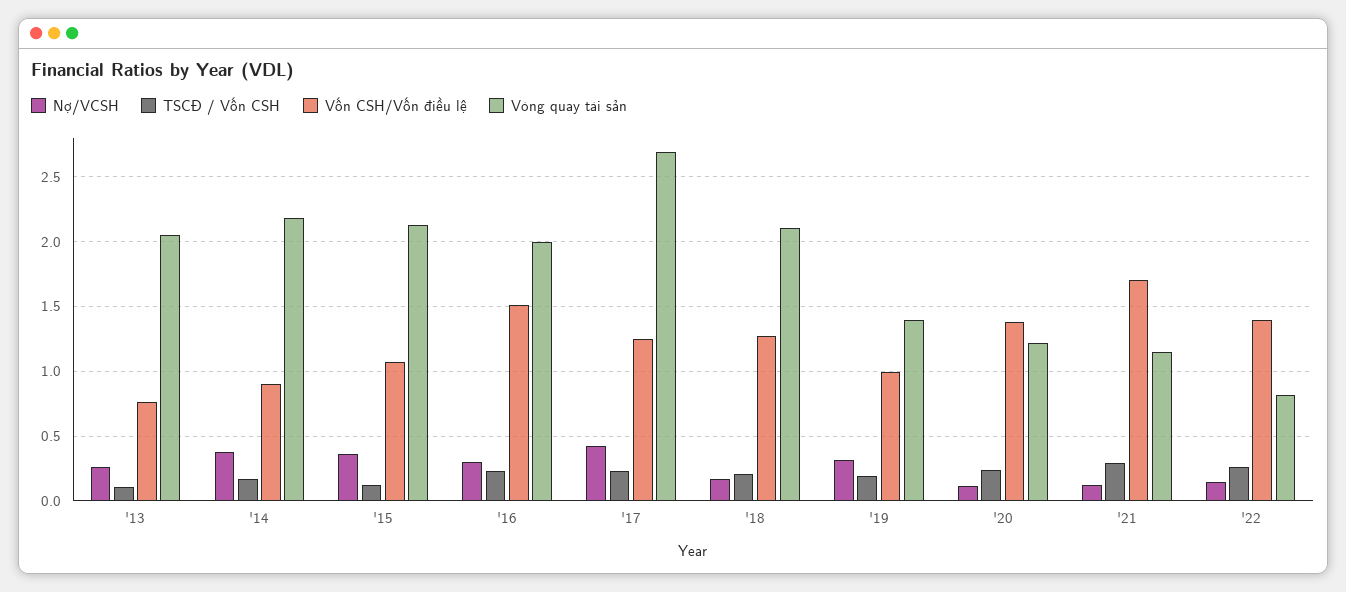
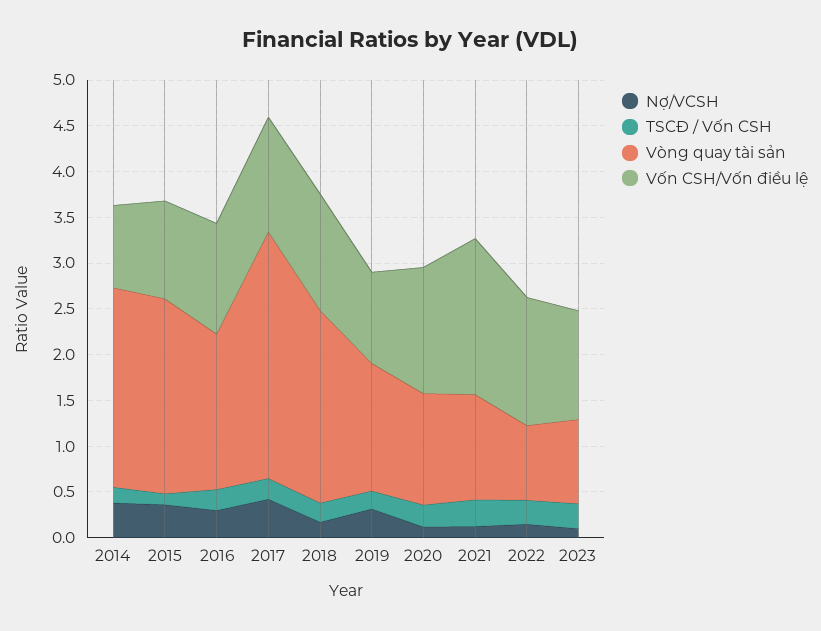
Nợ/VCSH, '13: 0.25 -> none
TSCĐ / Vốn CSH, '13: 0.1 -> none
Vốn CSH/Vốn điều lệ, '13: 0.75 -> none
Vòng quay tài sản, '13: 2.05 -> none
Vốn CSH/Vốn điều lệ, '16: 1.5 -> 1.2
Vòng quay tài sản, '16: 2 -> 1.7
Nợ/VCSH, 2023: none -> 0.1
TSCĐ / Vốn CSH, 2023: none -> 0.3
Vòng quay tài sản, 2023: none -> 0.9
Vốn CSH/Vốn điều lệ, 2023: none -> 1.2

